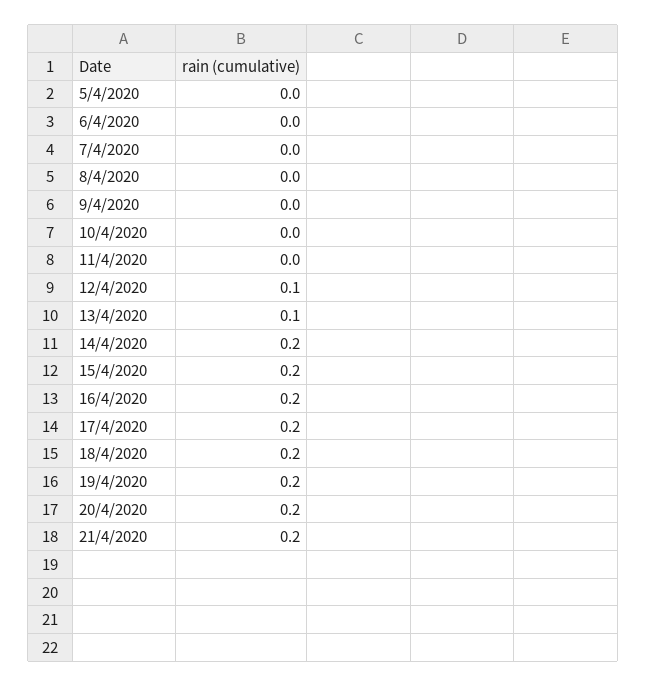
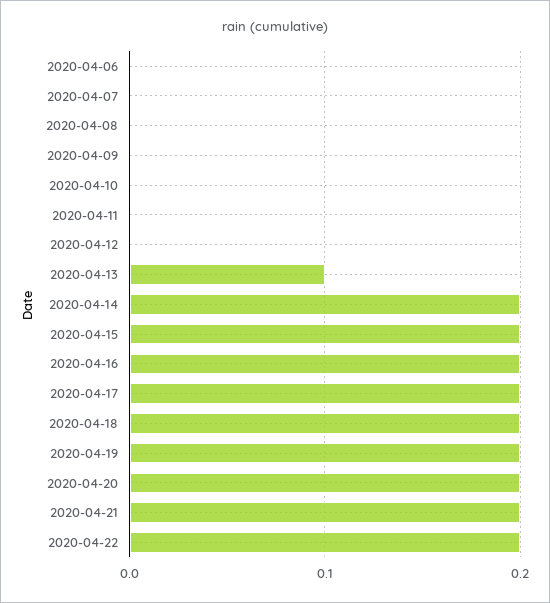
5/4/2020: 0 -> none
12/4/2020: 0.1 -> 0
2020-04-22: none -> 0.2

